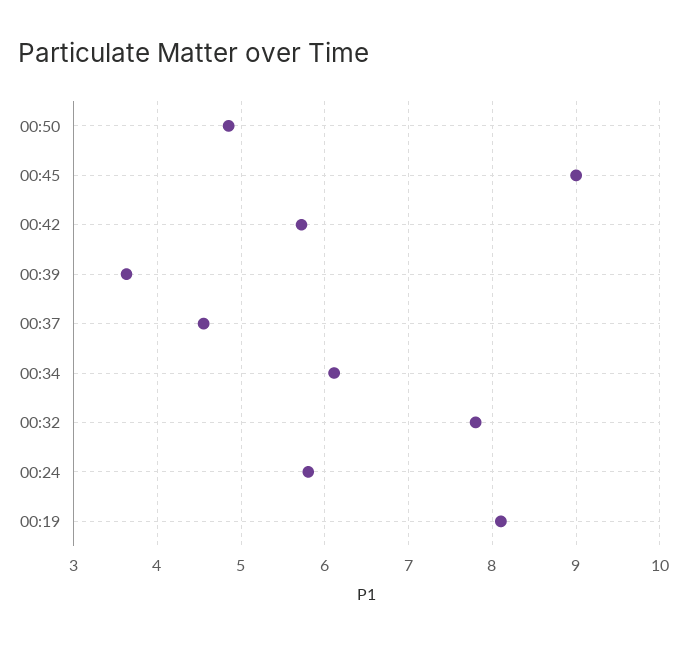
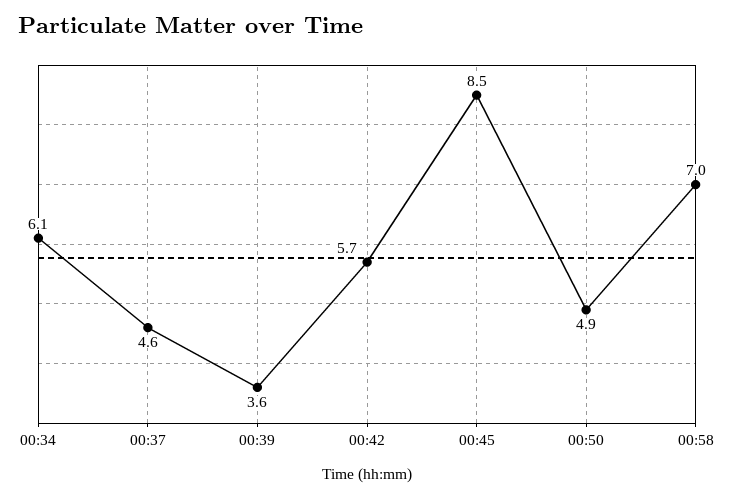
00:45: 9 -> 8.5
00:32: 7.8 -> none
00:24: 5.8 -> none
00:19: 8.1 -> none
00:58: none -> 7

